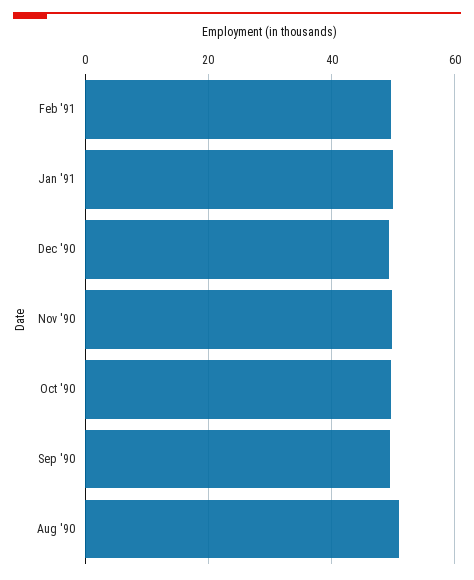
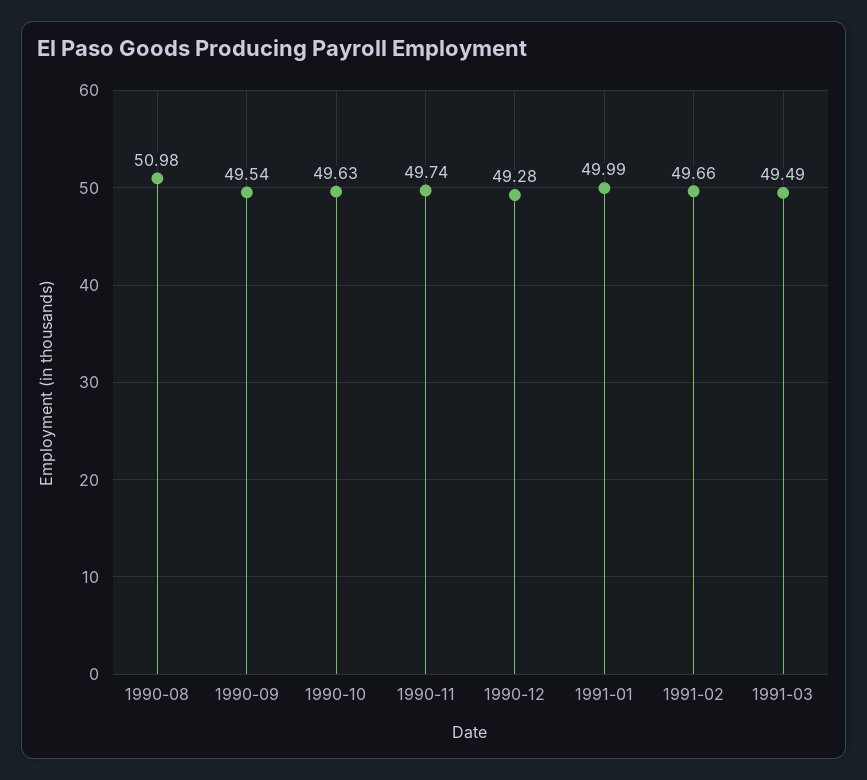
1991-03: none -> 49.49

